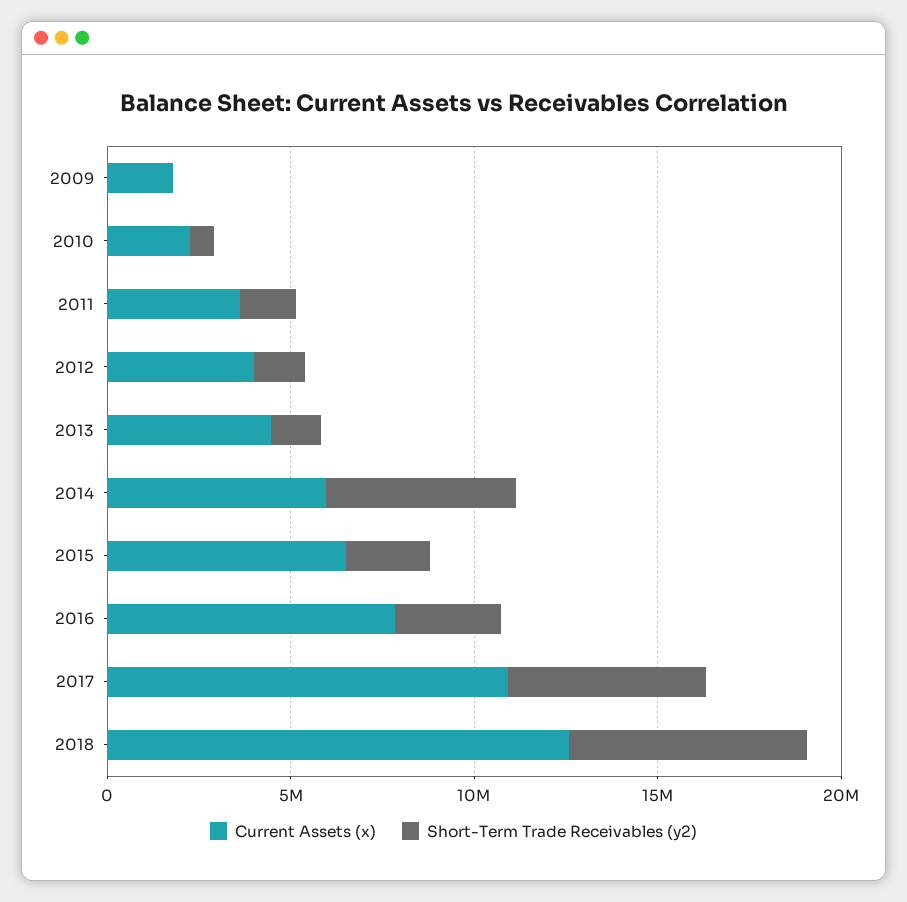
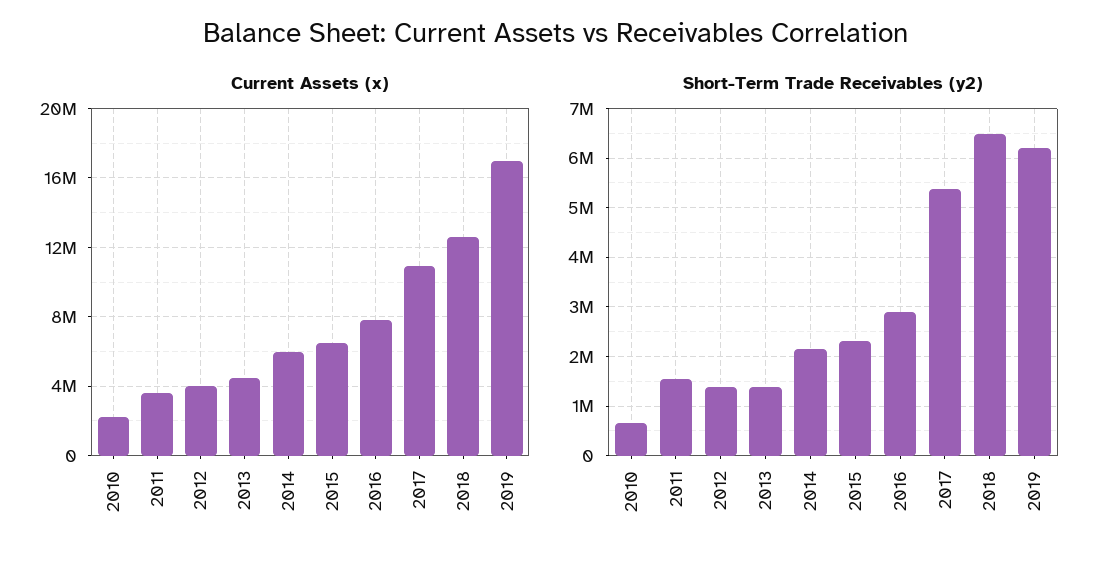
Current Assets (x), 2009: 2000000 -> none
Short-Term Trade Receivables (y2), 2009: 0 -> none
Short-Term Trade Receivables (y2), 2014: 5000000 -> 2200000
Current Assets (x), 2019: none -> 17000000
Short-Term Trade Receivables (y2), 2019: none -> 6200000

